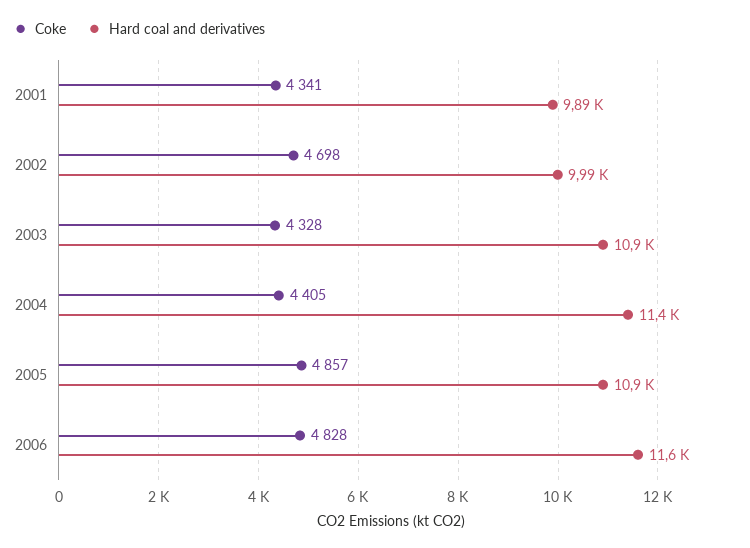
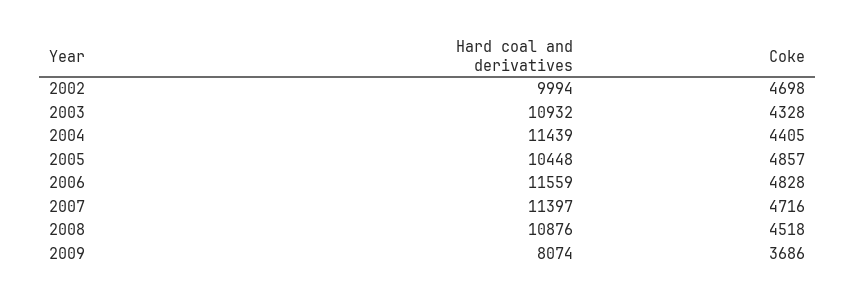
Coke, 2001: 4341 -> none
Hard coal and derivatives, 2001: 9890 -> none
Hard coal and derivatives, 2005: 10900 -> 10448
Hard coal and derivatives, 2007: none -> 11397
Coke, 2007: none -> 4716
Hard coal and derivatives, 2008: none -> 10876
Coke, 2008: none -> 4518
Hard coal and derivatives, 2009: none -> 8074
Coke, 2009: none -> 3686

